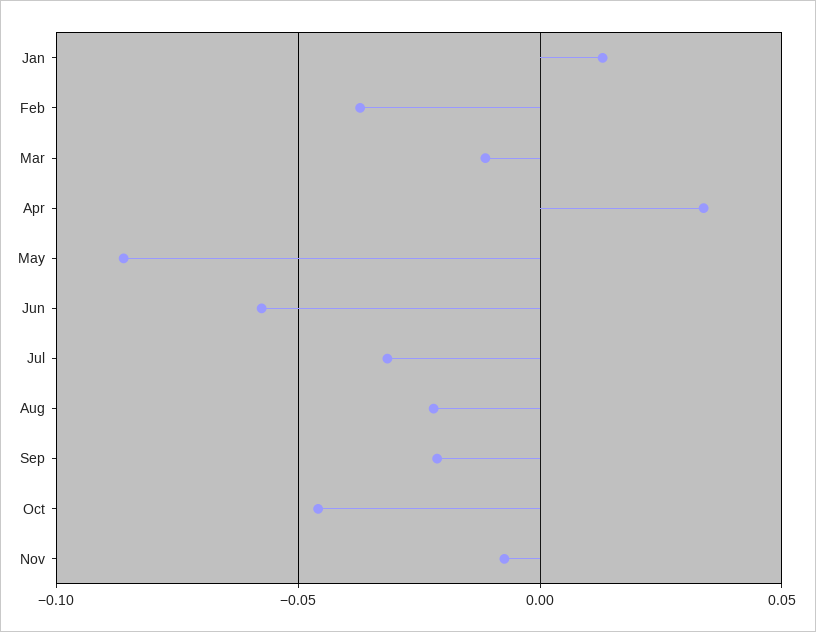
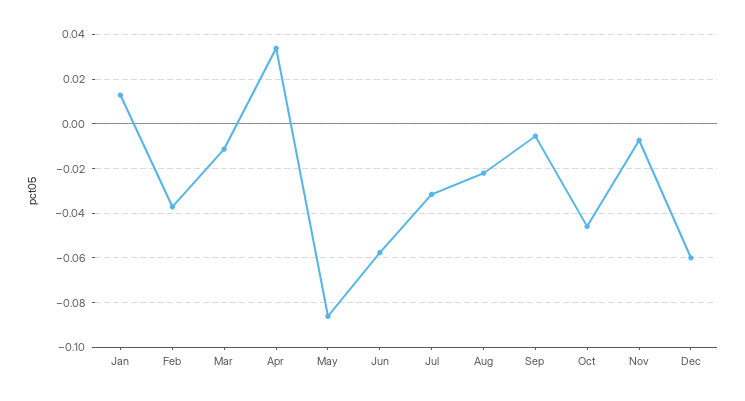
Sep: -0.02 -> -0.005
Dec: none -> -0.06

